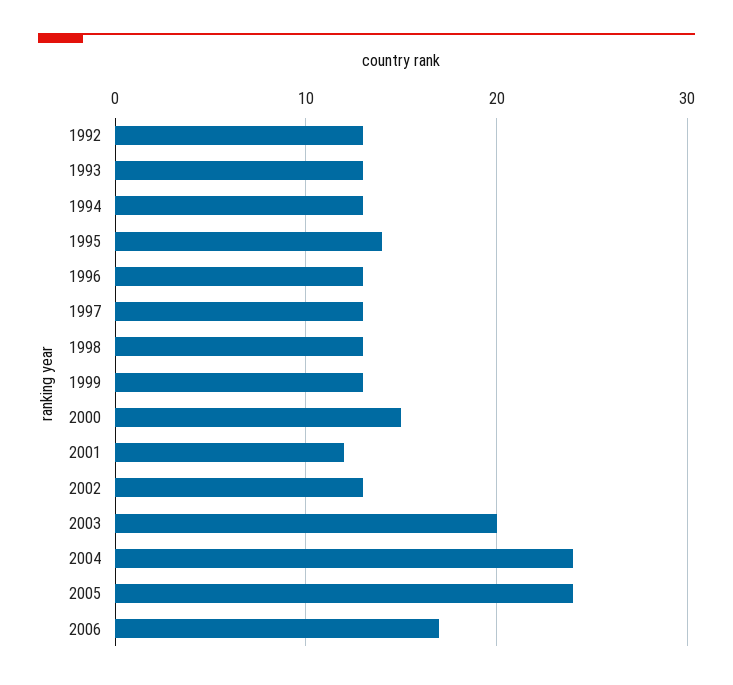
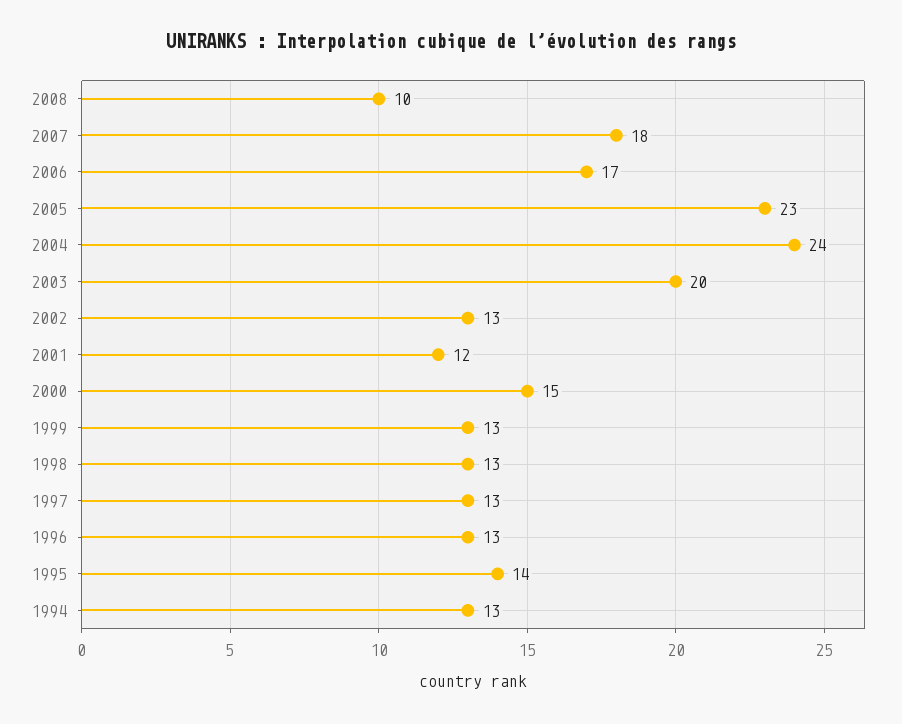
1992: 13 -> none
1993: 13 -> none
2005: 24 -> 23
2008: none -> 10
2007: none -> 18

